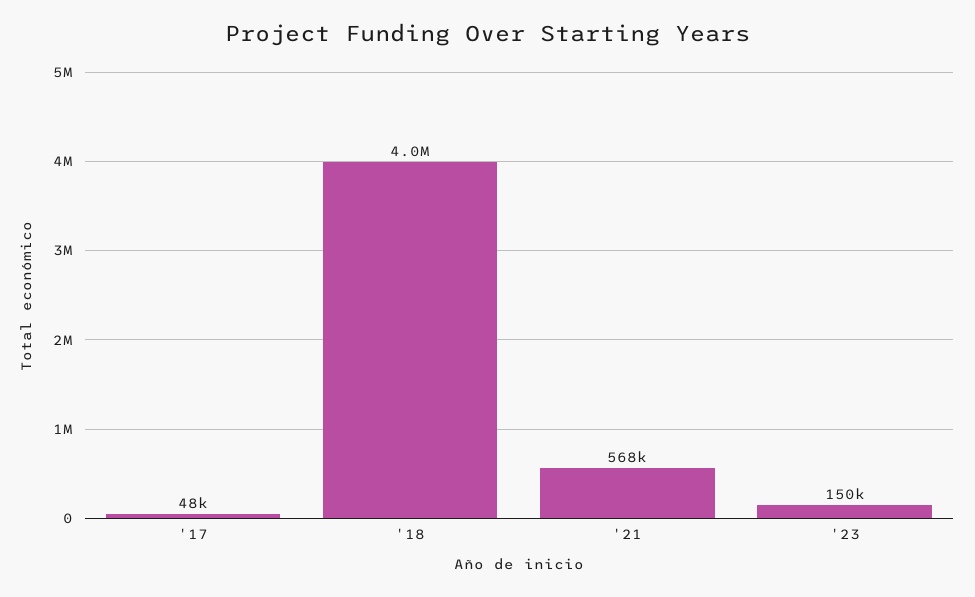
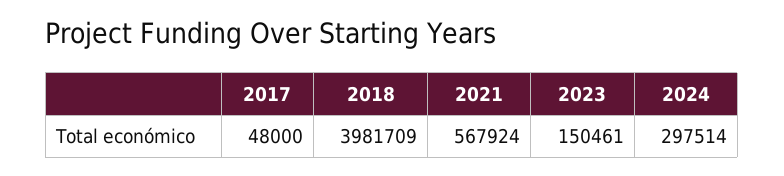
2024: none -> 297514

